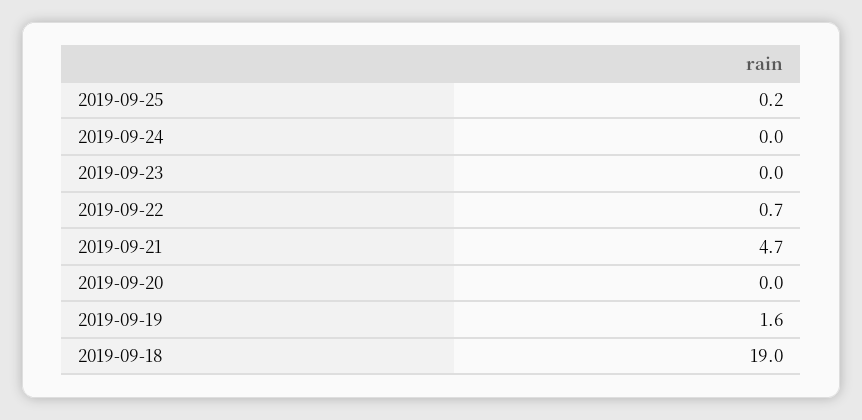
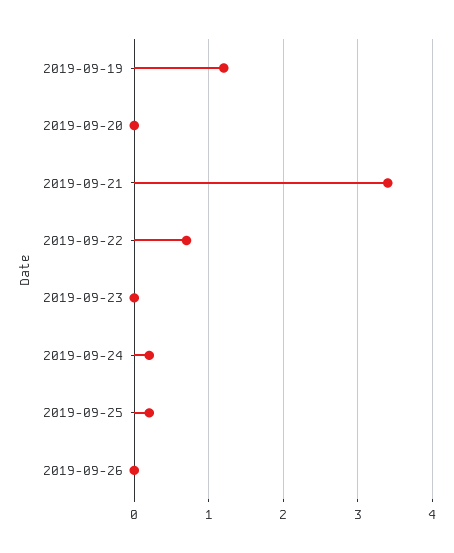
2019-09-24: 0 -> 0.2
2019-09-21: 4.7 -> 3.4
2019-09-19: 1.6 -> 1.2
2019-09-18: 19 -> none
2019-09-26: none -> 0

